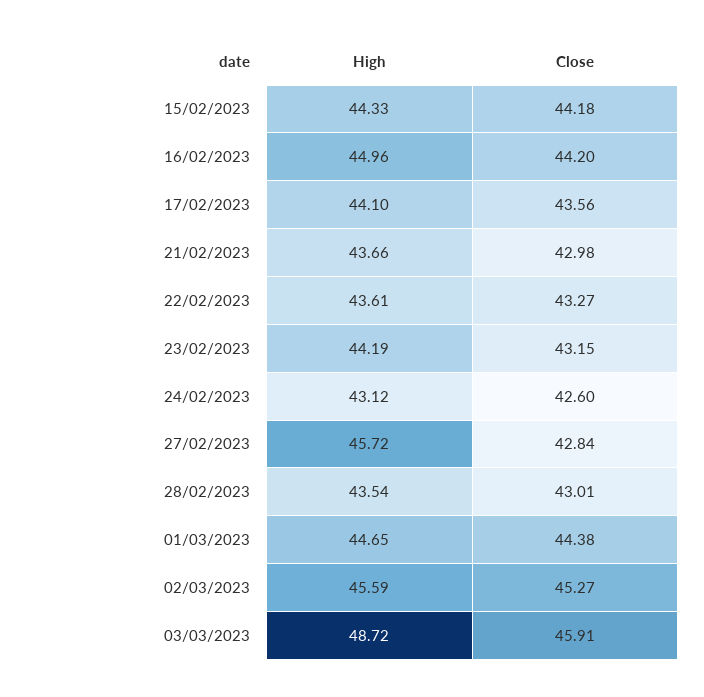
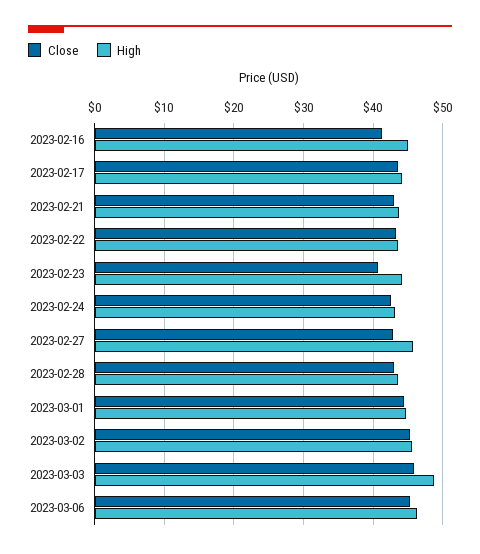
High, 15/02/2023: 44.33 -> none
Close, 15/02/2023: 44.18 -> none
Close, 16/02/2023: 44.2 -> 41
Close, 23/02/2023: 43.15 -> 41
Close, 2023-03-06: none -> 45
High, 2023-03-06: none -> 46

